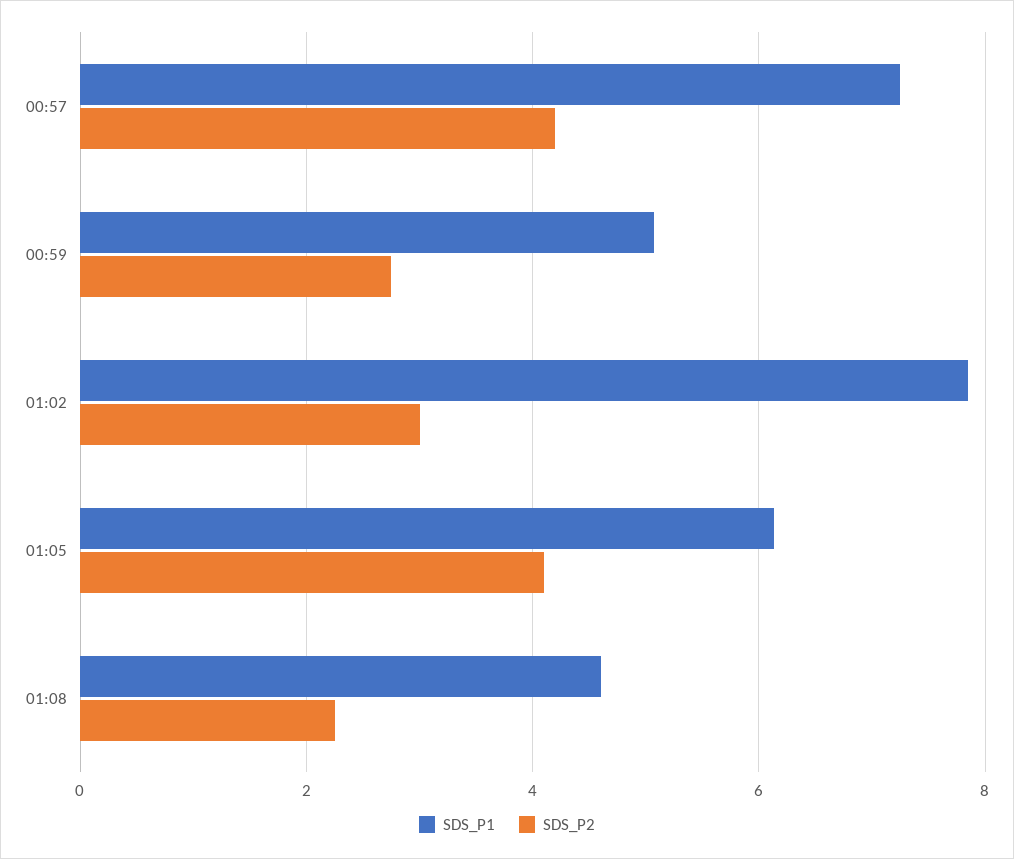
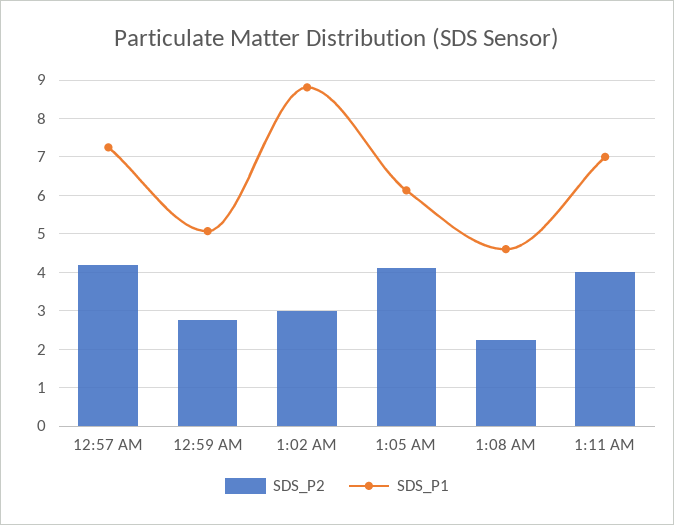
SDS_P1, 01:02: 7.8 -> 8.8
SDS_P2, 1:11 AM: none -> 4
SDS_P1, 1:11 AM: none -> 7

